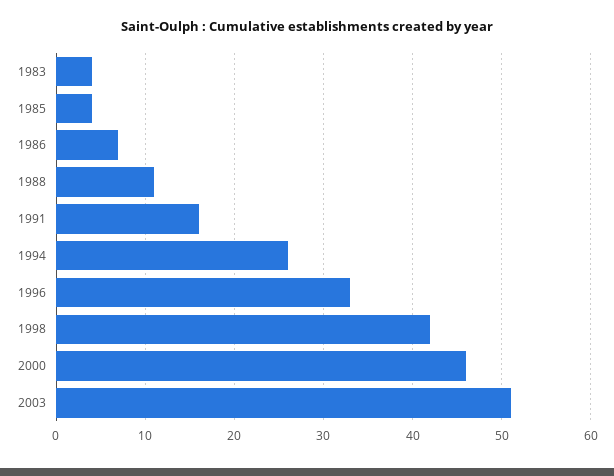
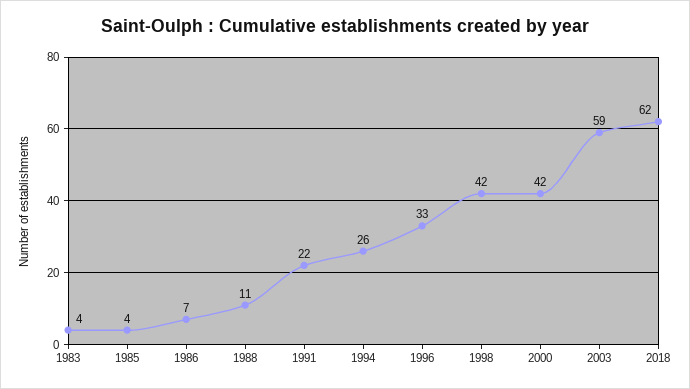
1991: 16 -> 22
2000: 46 -> 42
2003: 51 -> 59
2018: none -> 62

